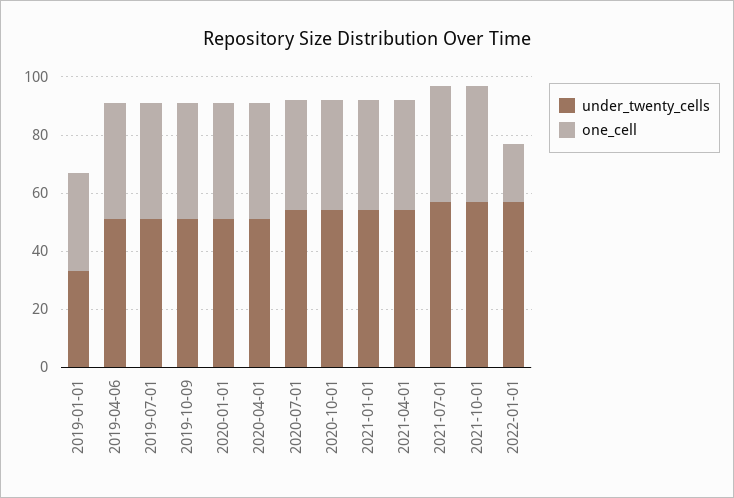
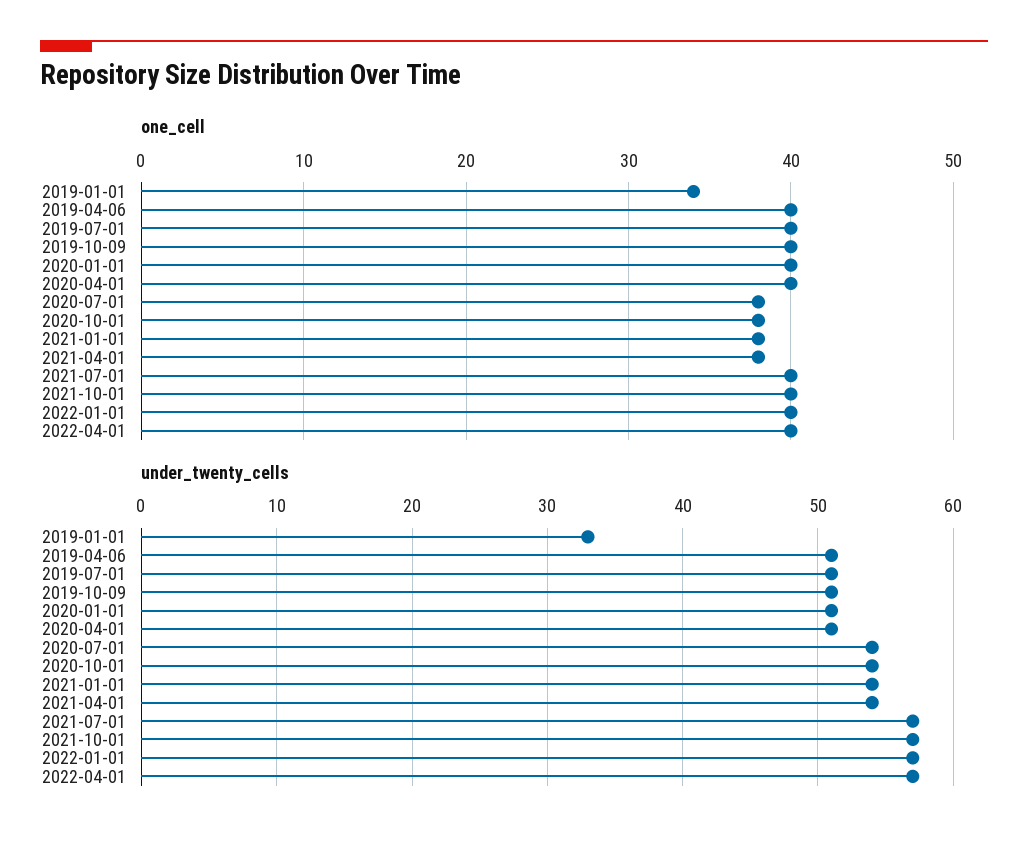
one_cell, 2022-01-01: 20 -> 40
one_cell, 2022-04-01: none -> 40
under_twenty_cells, 2022-04-01: none -> 57

